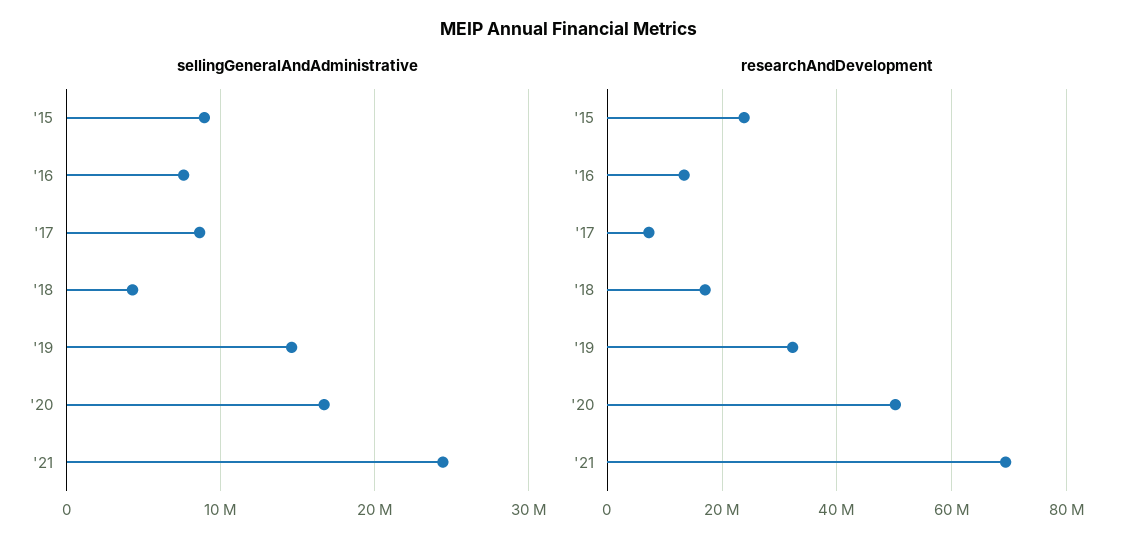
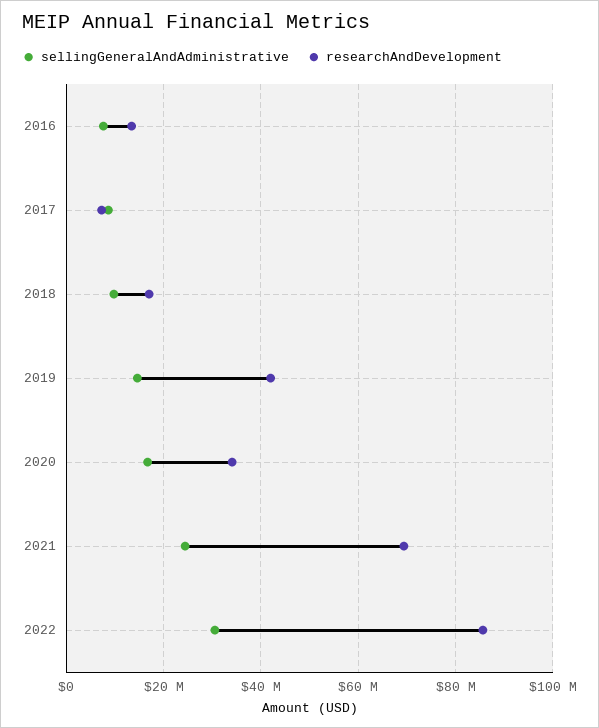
sellingGeneralAndAdministrative, '15: 9000000 -> none
sellingGeneralAndAdministrative, '18: 4000000 -> 10000000
researchAndDevelopment, '15: 24000000 -> none
researchAndDevelopment, '19: 32000000 -> 42000000
researchAndDevelopment, '20: 50000000 -> 34000000
sellingGeneralAndAdministrative, 2022: none -> 30000000
researchAndDevelopment, 2022: none -> 86000000

